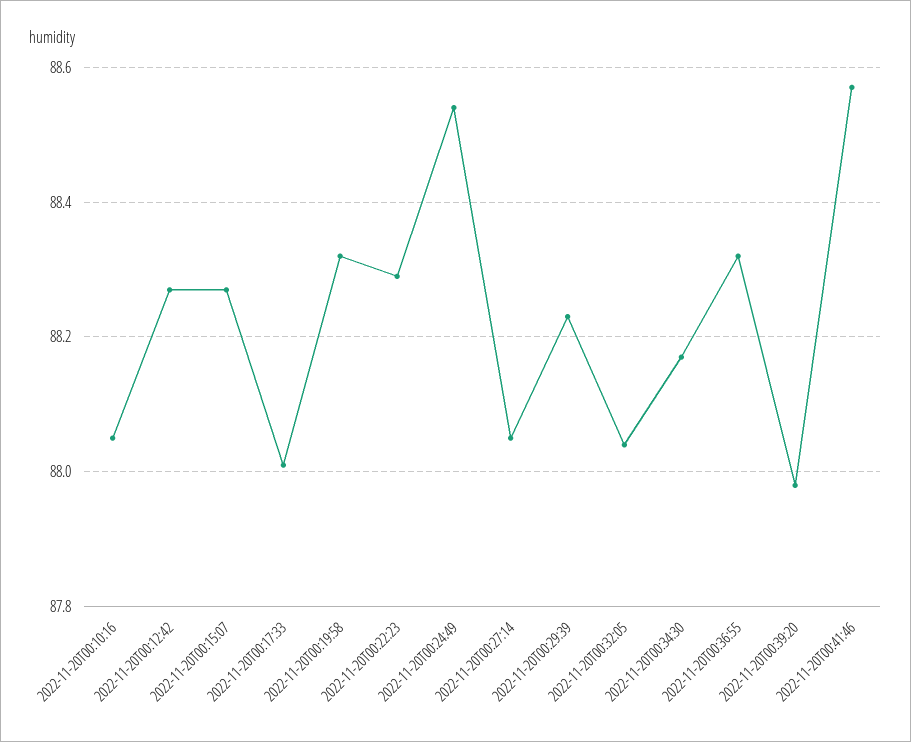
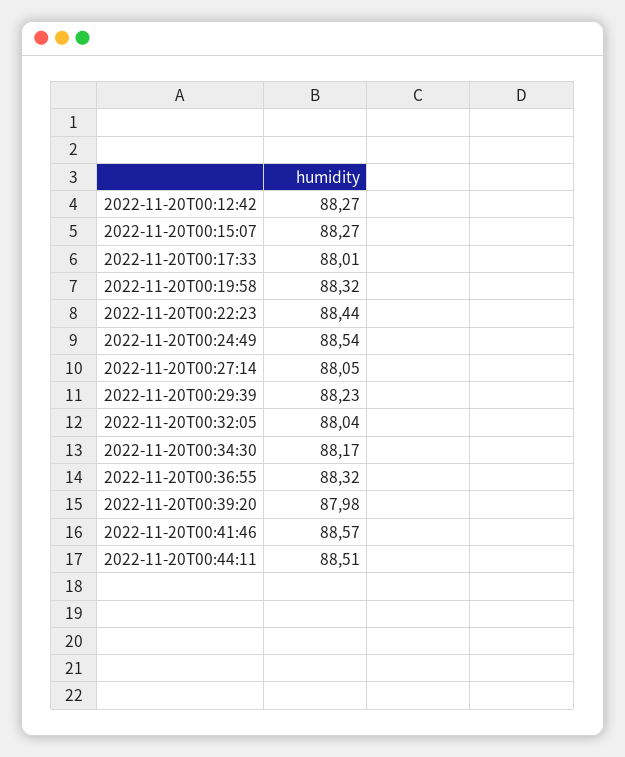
2022-11-20T00:10:16: 88.05 -> none
2022-11-20T00:22:23: 88.3 -> 88.44
2022-11-20T00:44:11: none -> 88.51

